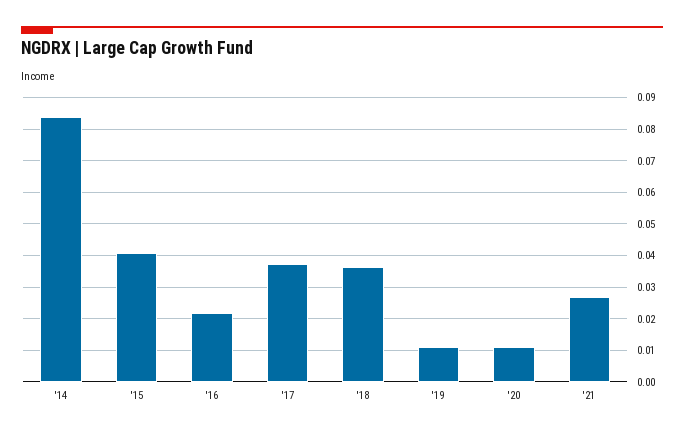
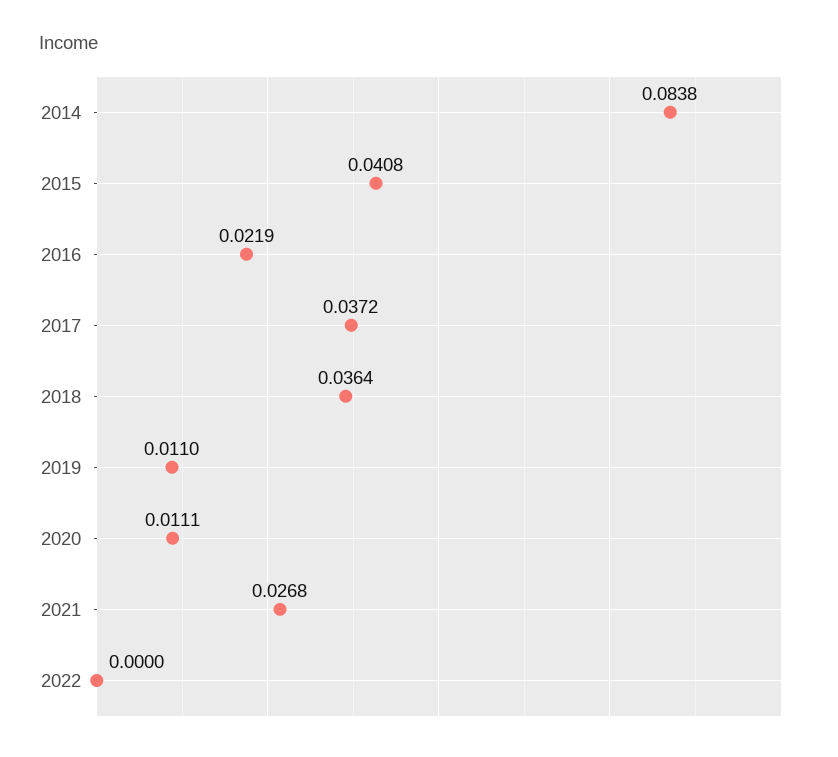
2022: none -> 0

